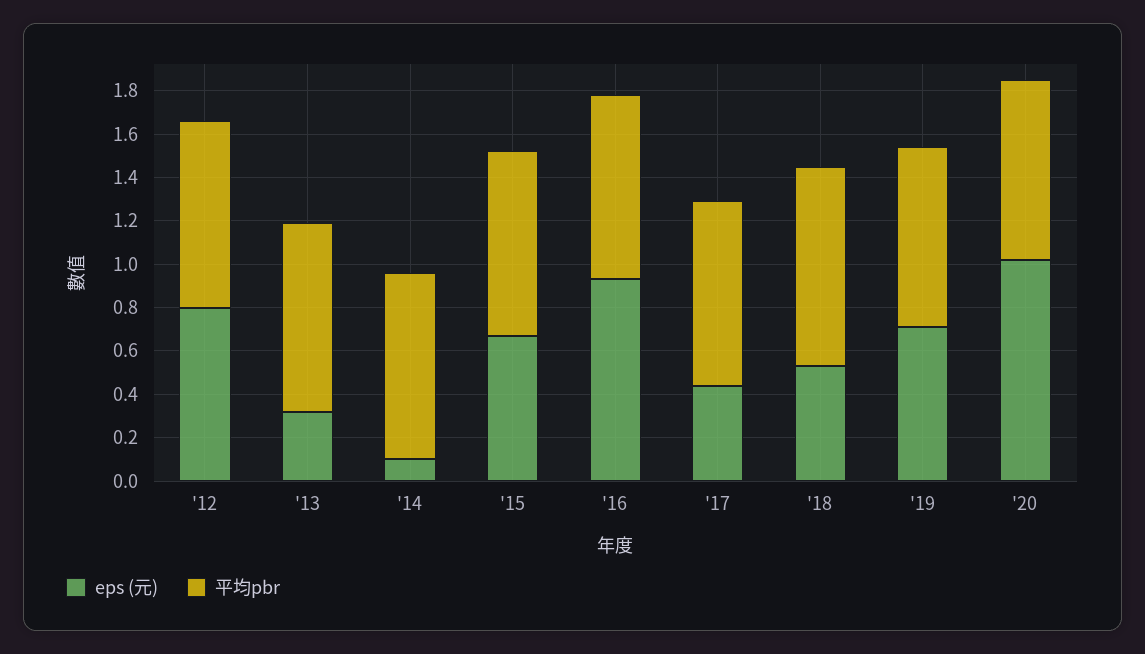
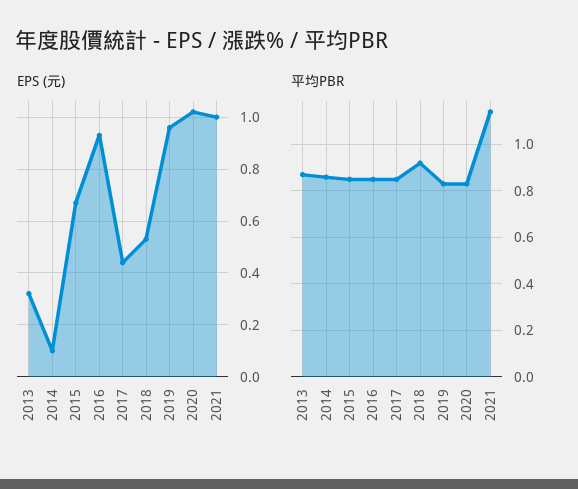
eps (元), '12: 0.8 -> none
平均pbr, '12: 0.85 -> none
eps (元), '19: 0.7 -> 0.95
eps (元), 2021: none -> 1
平均pbr, 2021: none -> 1.15

